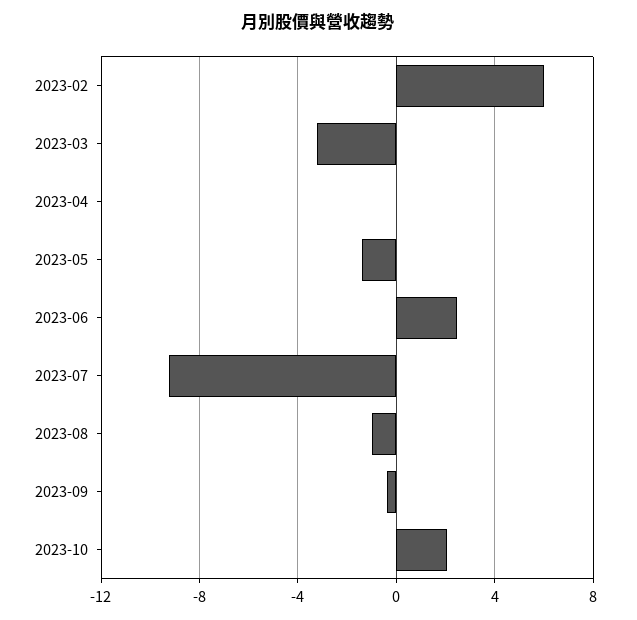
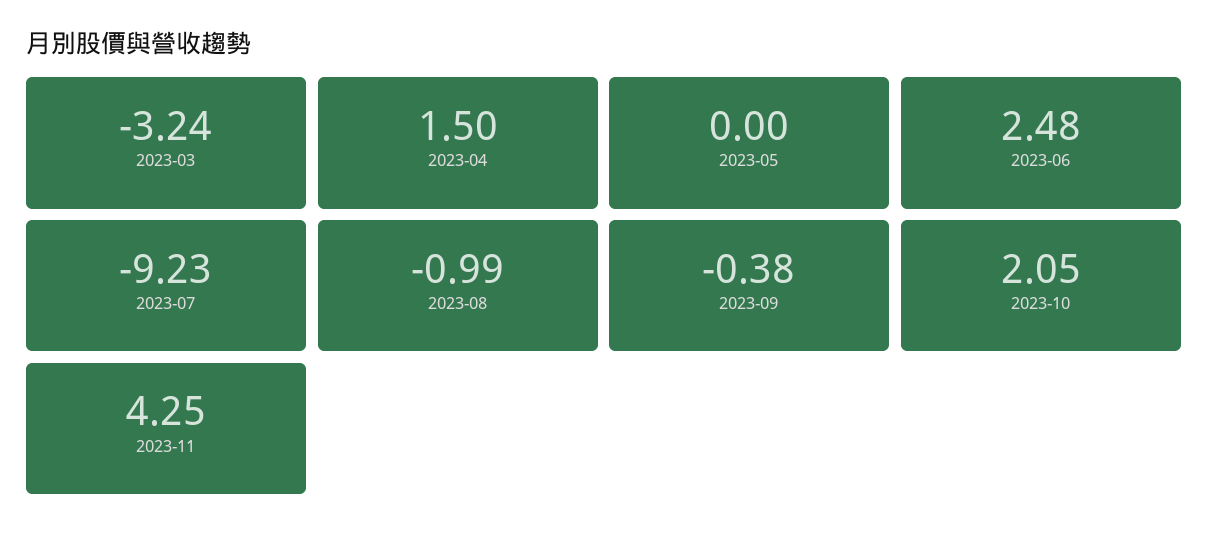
2023-02: 6 -> none
2023-04: 0 -> 1.5
2023-05: -1.5 -> 0
2023-11: none -> 4.25

